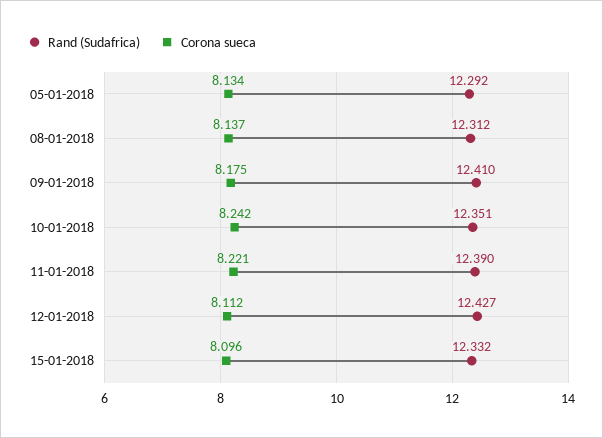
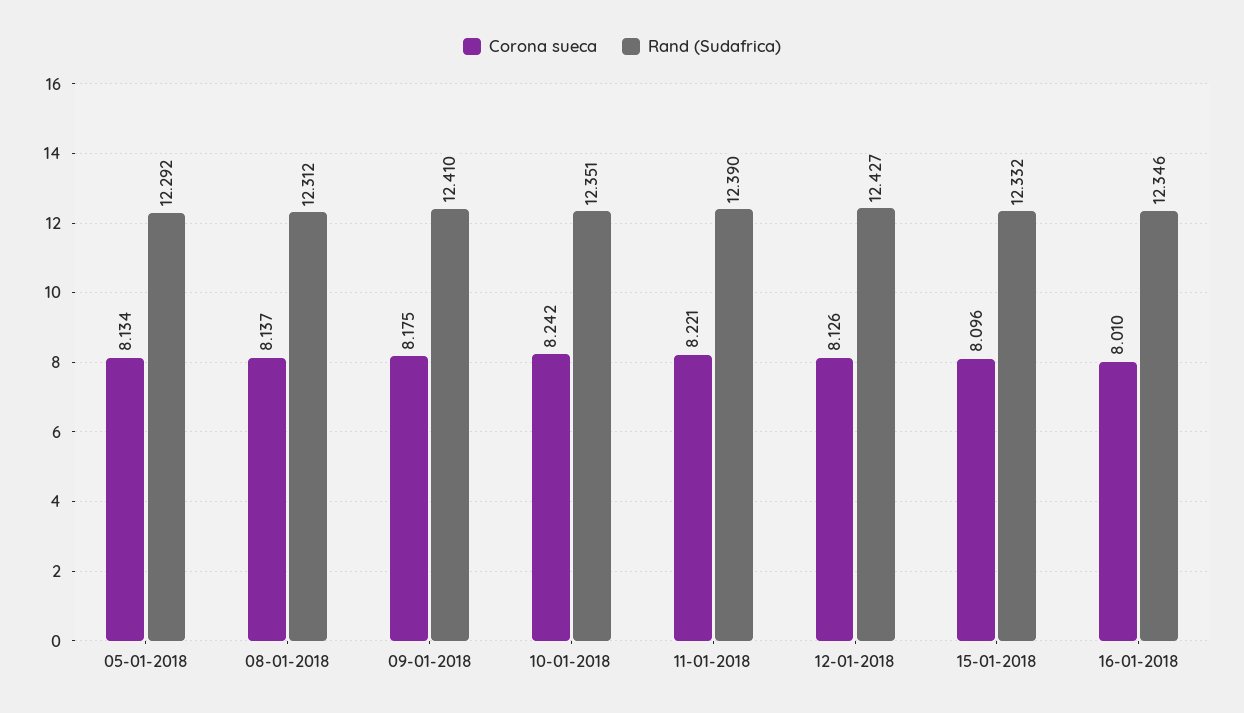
Corona sueca, 12-01-2018: 8.112 -> 8.126
Corona sueca, 16-01-2018: none -> 8.01
Rand (Sudafrica), 16-01-2018: none -> 12.346

